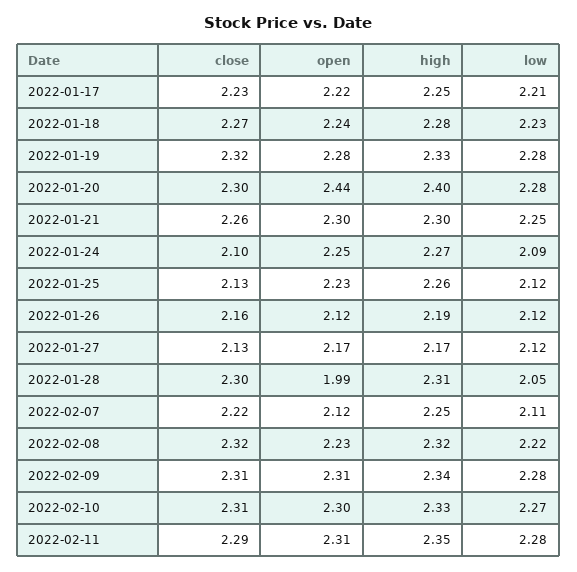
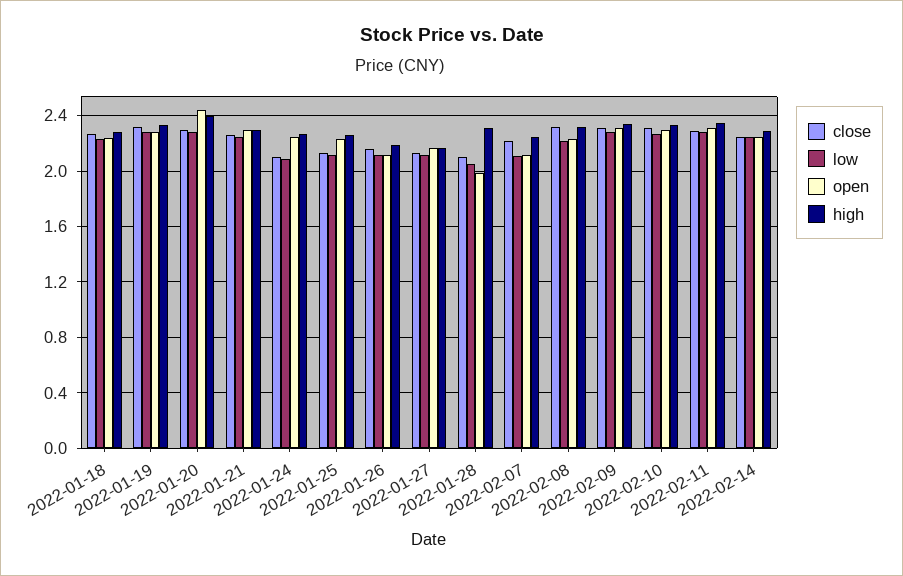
close, 2022-01-17: 2.23 -> none
open, 2022-01-17: 2.22 -> none
high, 2022-01-17: 2.25 -> none
low, 2022-01-17: 2.21 -> none
close, 2022-01-28: 2.3 -> 2.1
close, 2022-02-14: none -> 2.25
low, 2022-02-14: none -> 2.25
open, 2022-02-14: none -> 2.25
high, 2022-02-14: none -> 2.3

